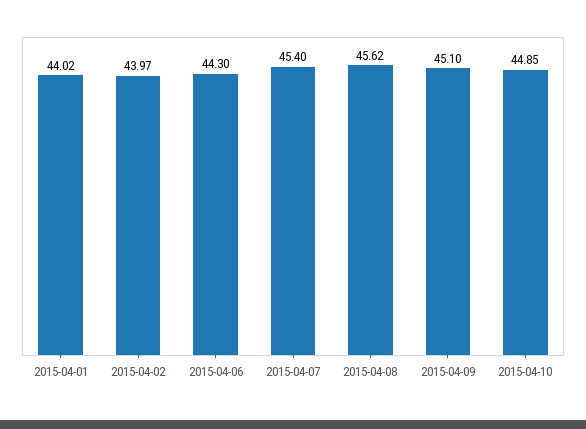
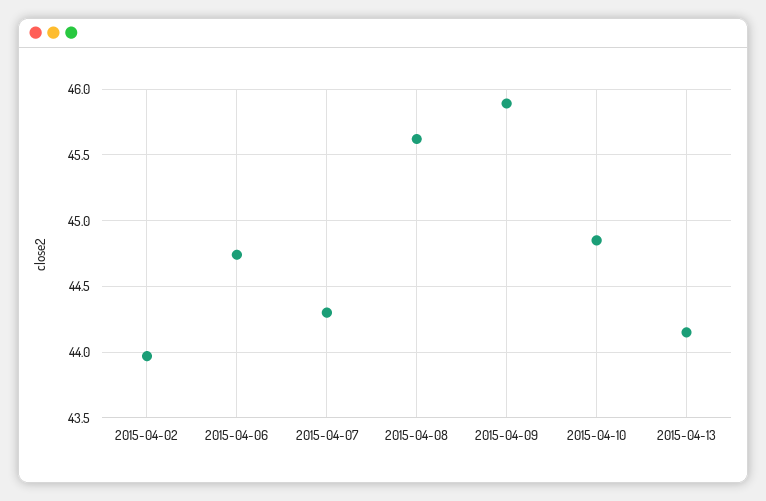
2015-04-01: 44.02 -> none
2015-04-06: 44.3 -> 44.75
2015-04-07: 45.4 -> 44.3
2015-04-09: 45.1 -> 45.9
2015-04-13: none -> 44.15

